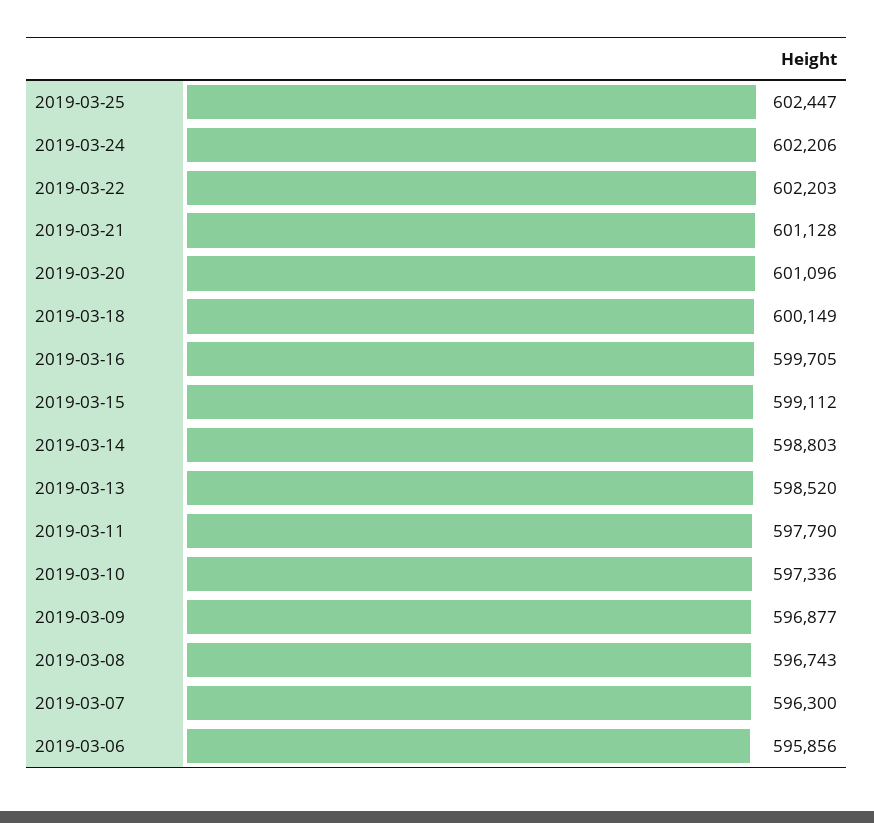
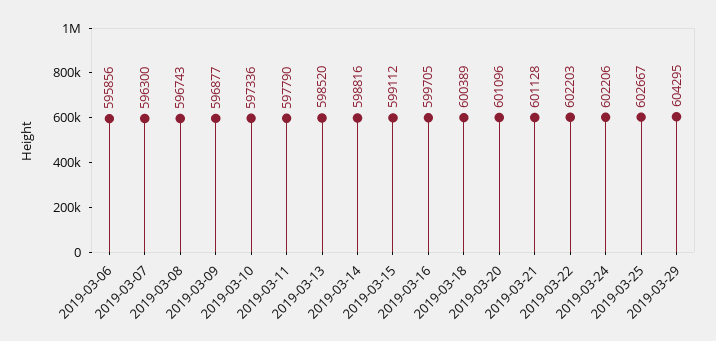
2019-03-25: 602447 -> 602667
2019-03-18: 600149 -> 600389
2019-03-14: 598803 -> 598816
2019-03-29: none -> 604295

